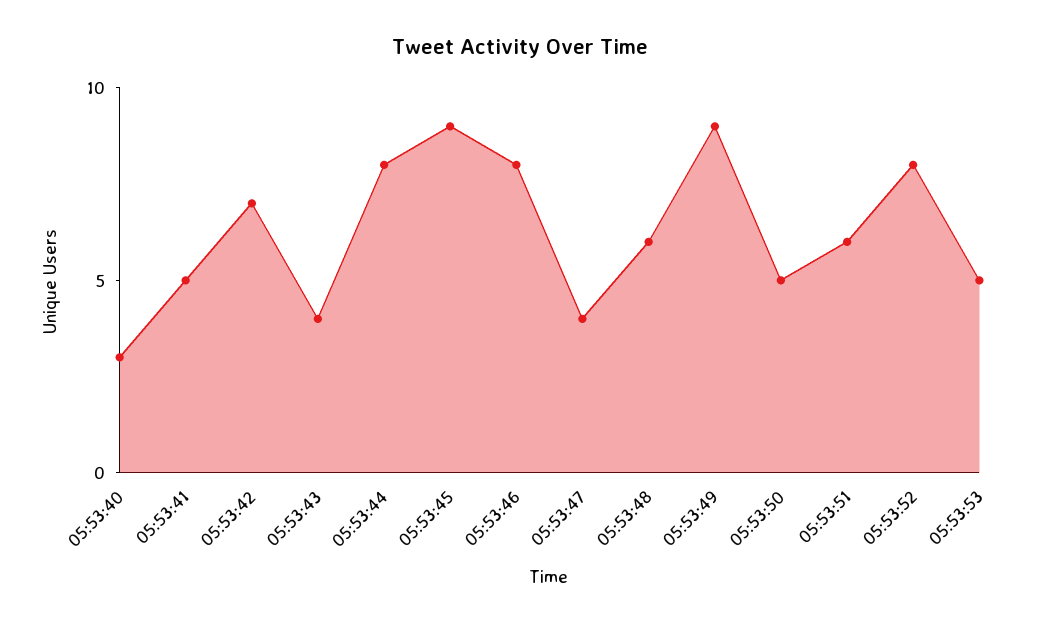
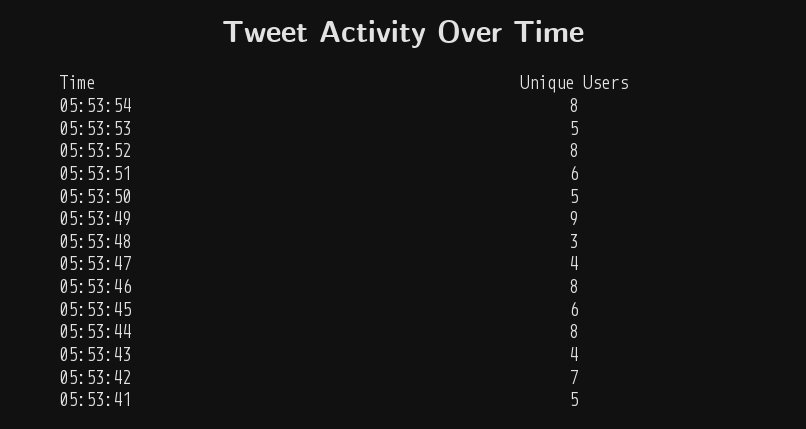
05:53:40: 3 -> none
05:53:45: 9 -> 6
05:53:48: 6 -> 3
05:53:54: none -> 8

